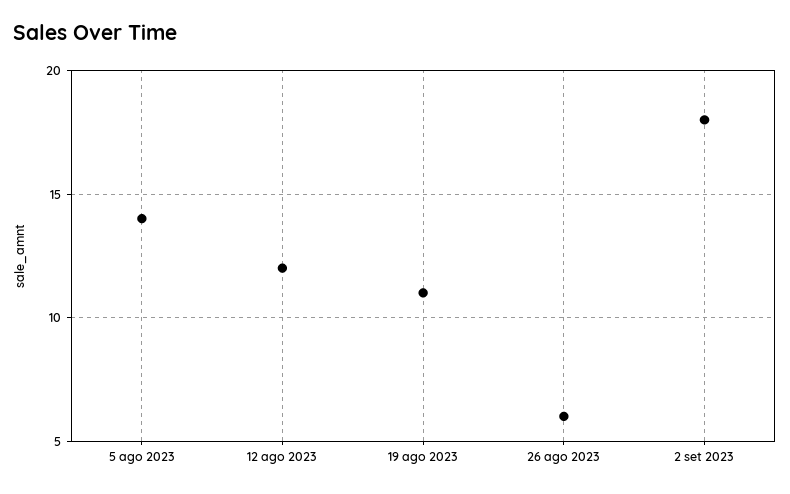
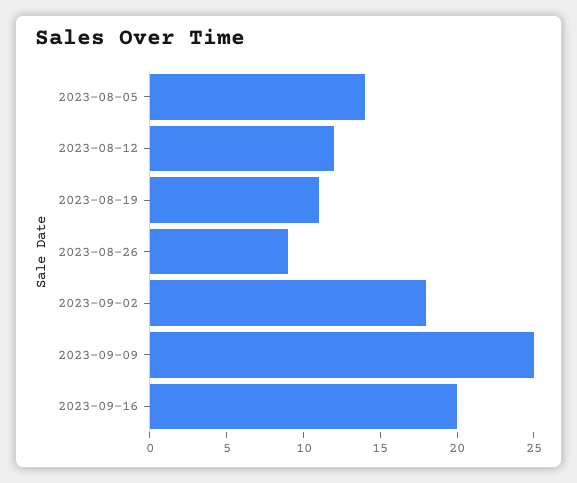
26 ago 2023: 6 -> 9
2023-09-09: none -> 25
2023-09-16: none -> 20

